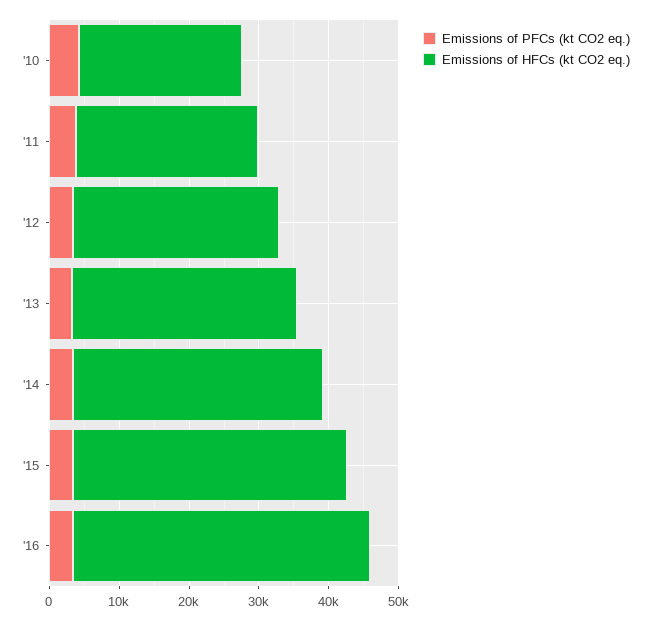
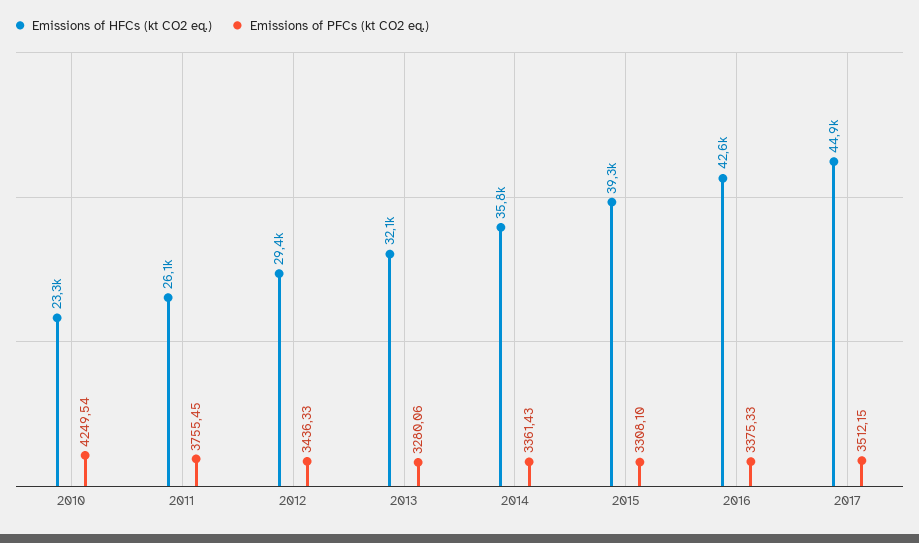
Emissions of HFCs (kt CO2 eq.), 2017: none -> 44900
Emissions of PFCs (kt CO2 eq.), 2017: none -> 3512.15

